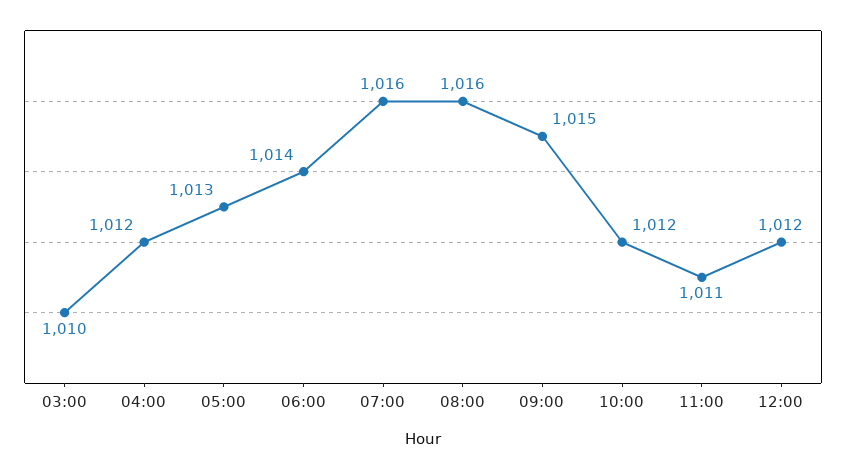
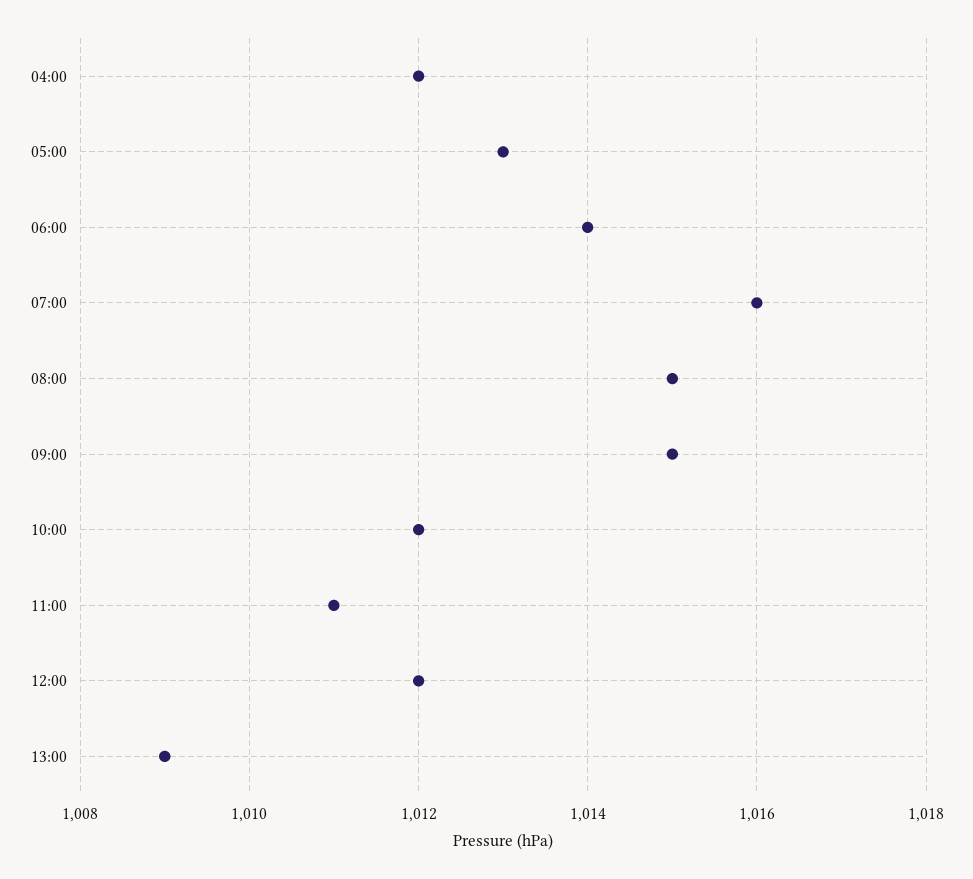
03:00: 1010 -> none
08:00: 1016 -> 1015
13:00: none -> 1009

